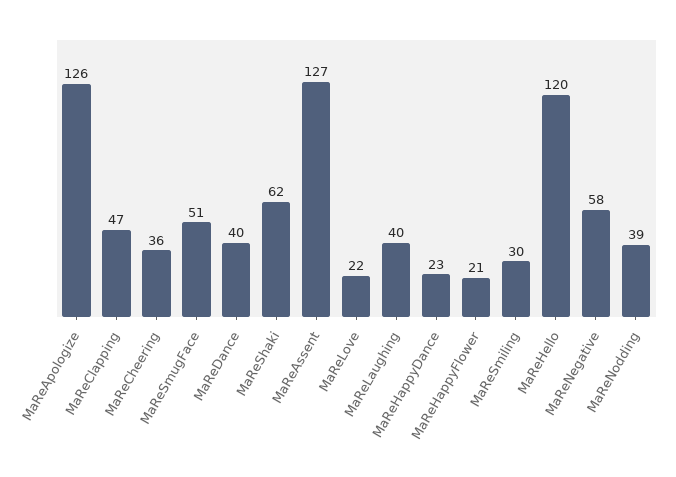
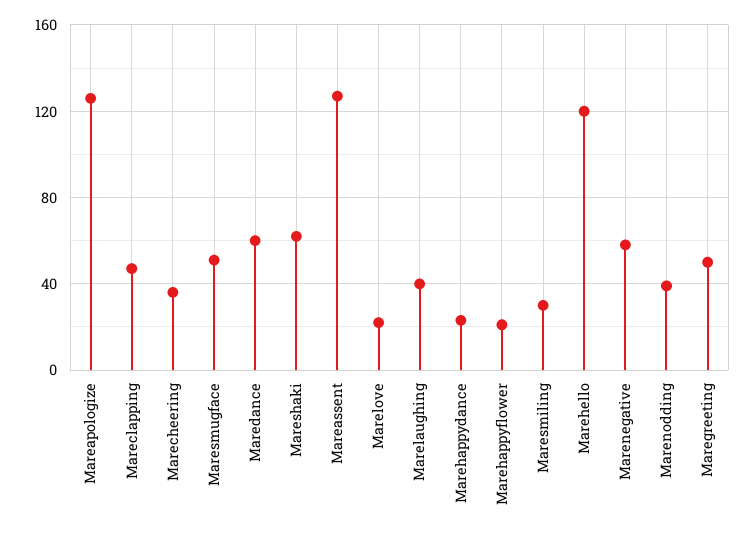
MaReDance: 40 -> 60
Maregreeting: none -> 50

